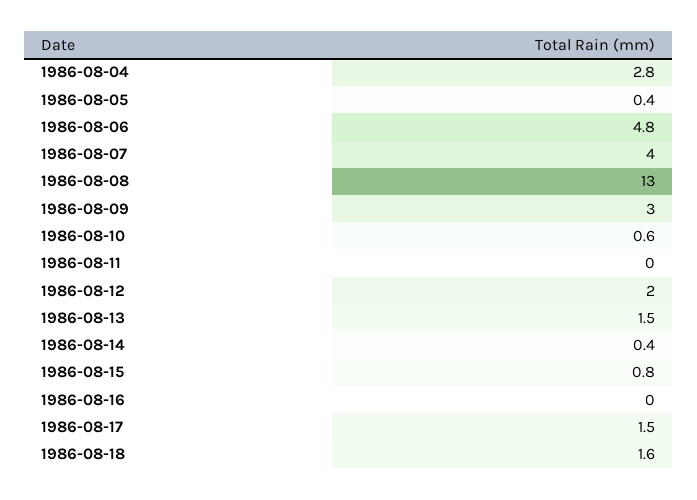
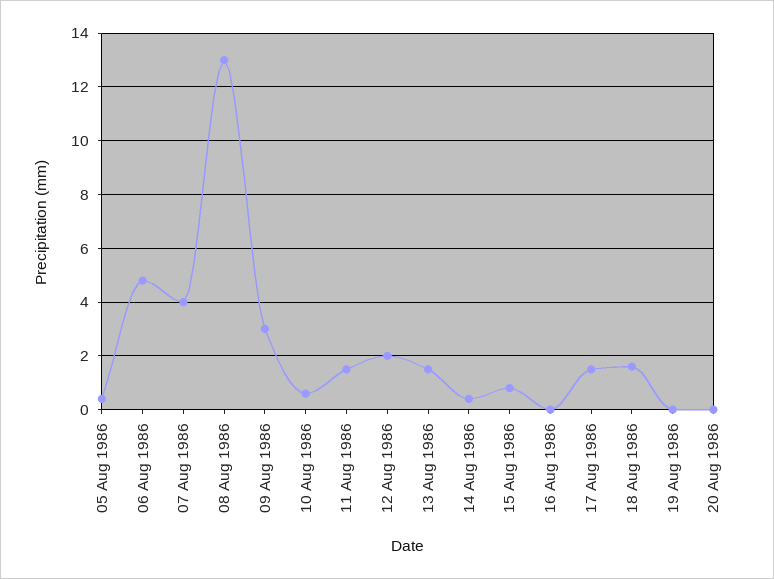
1986-08-04: 2.8 -> none
1986-08-11: 0 -> 1.5
19 Aug 1986: none -> 0
20 Aug 1986: none -> 0

